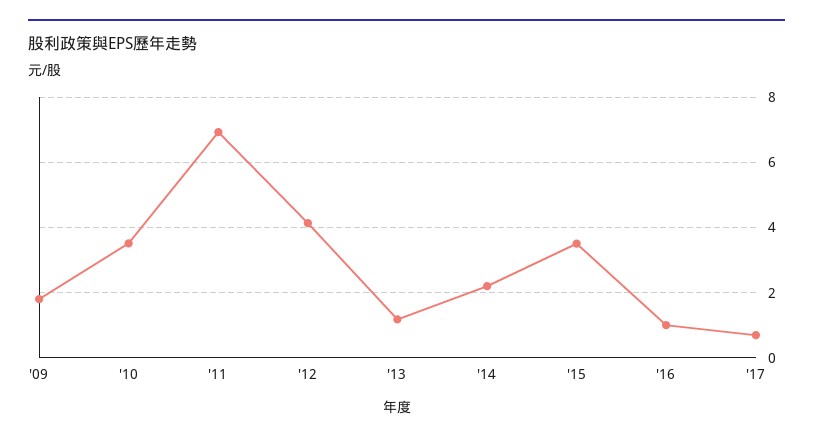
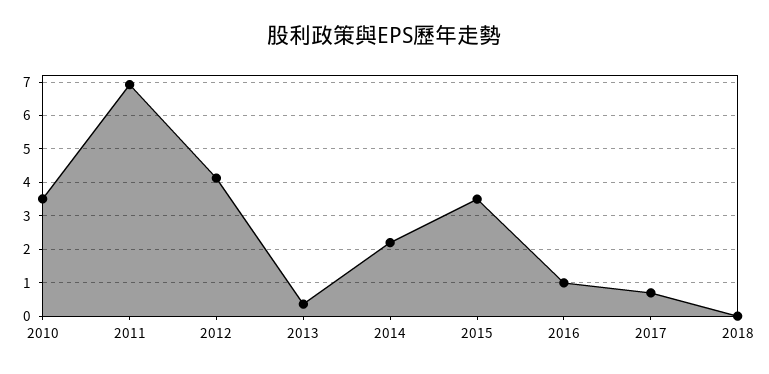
'09: 1.8 -> none
'13: 1.2 -> 0.4
2018: none -> 0

